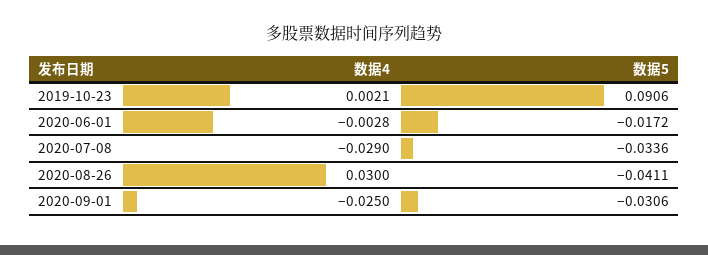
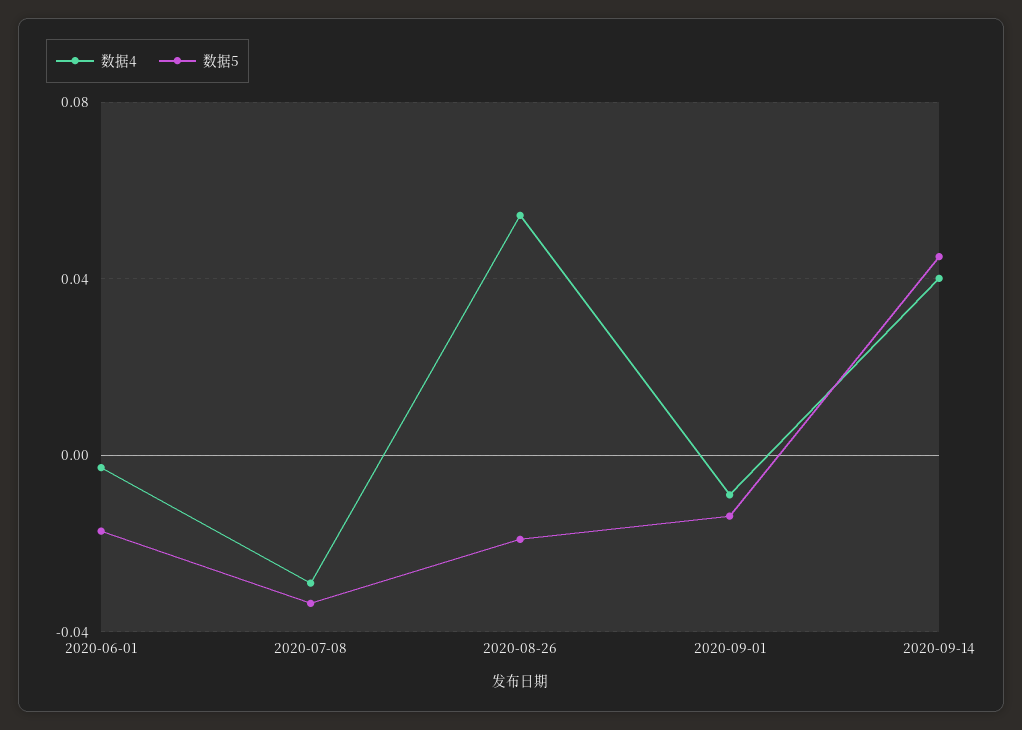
数据4, 2019-10-23: 0.0021 -> none
数据5, 2019-10-23: 0.0906 -> none
数据4, 2020-08-26: 0.03 -> 0.055
数据5, 2020-08-26: -0.0411 -> -0.02
数据4, 2020-09-01: -0.025 -> -0.01
数据5, 2020-09-01: -0.0306 -> -0.015
数据4, 2020-09-14: none -> 0.04
数据5, 2020-09-14: none -> 0.045

